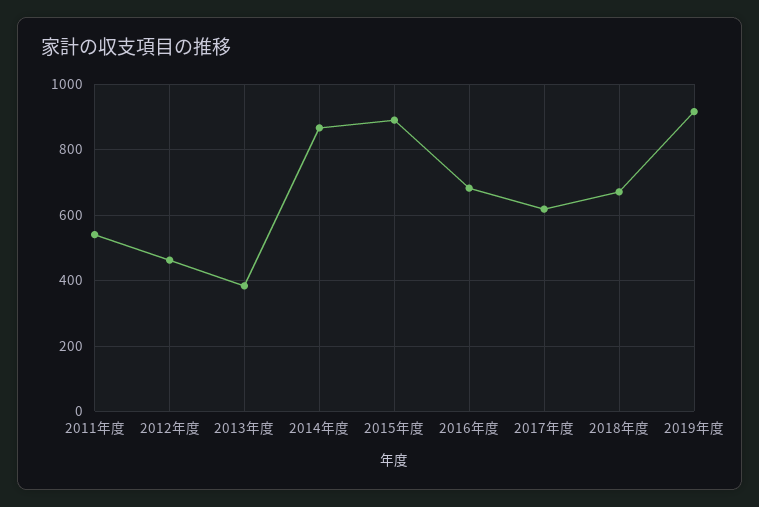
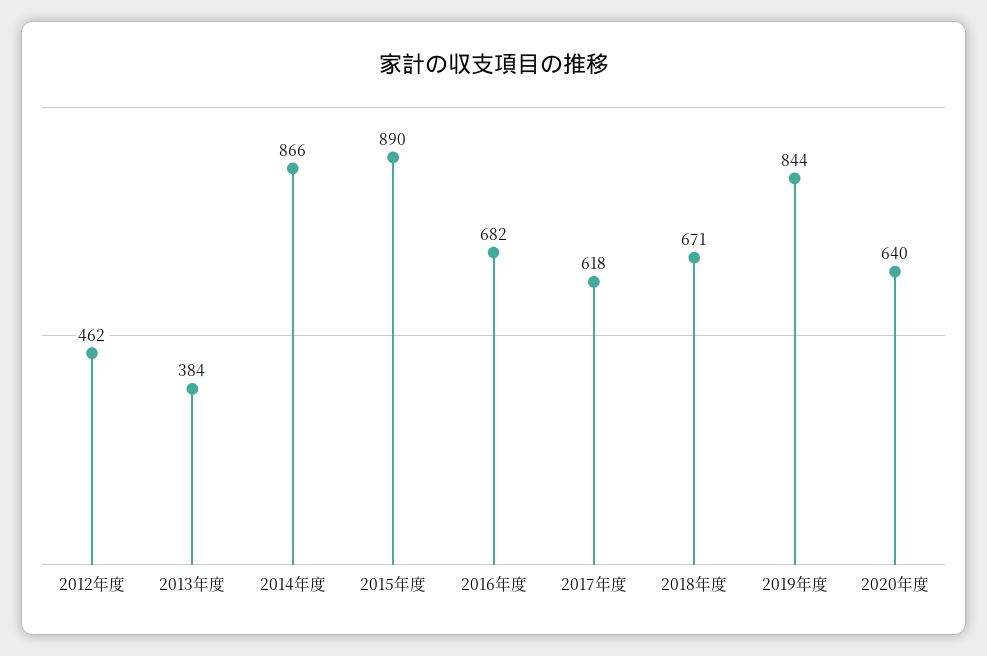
2011年度: 540 -> none
2019年度: 920 -> 844
2020年度: none -> 640

